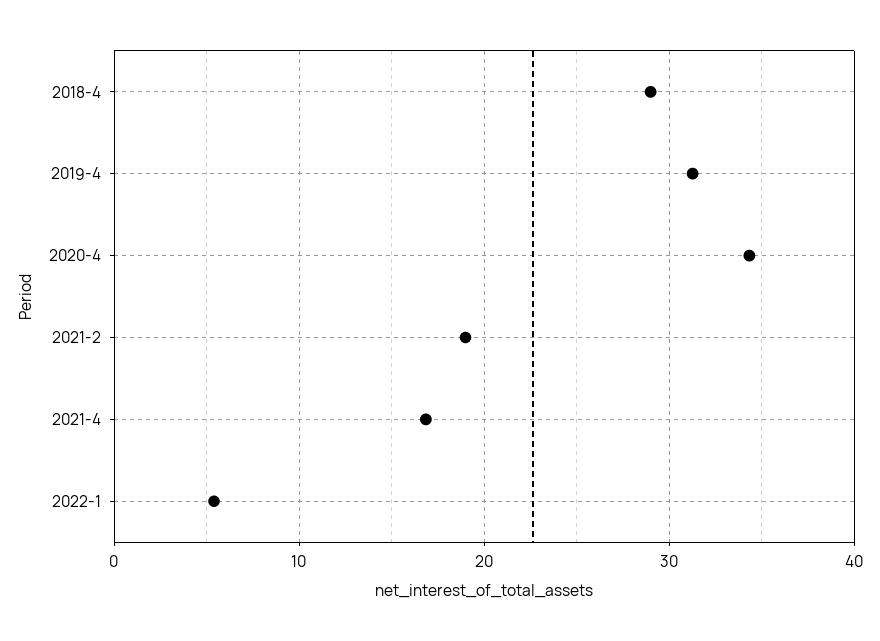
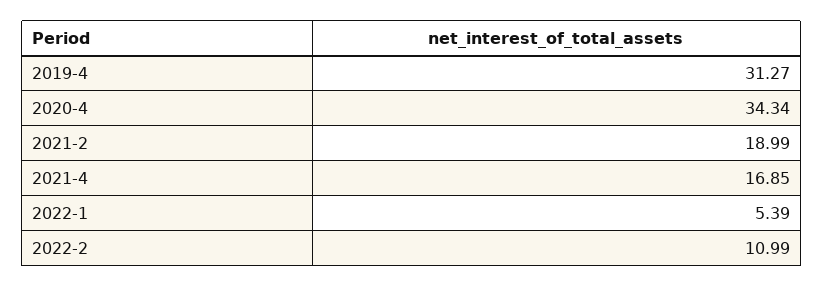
2018-4: 29 -> none
2022-2: none -> 10.99

